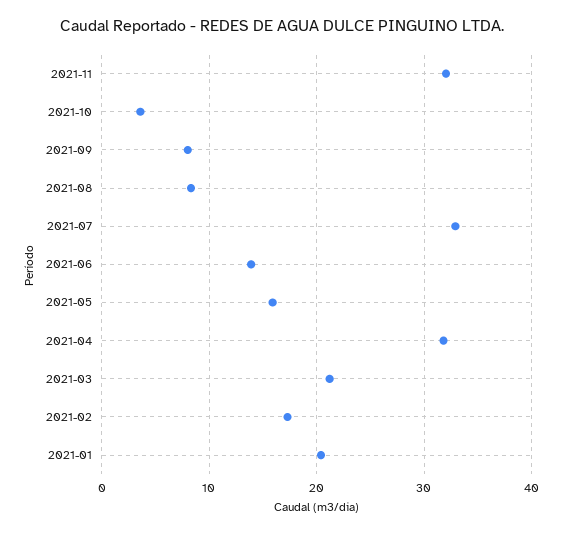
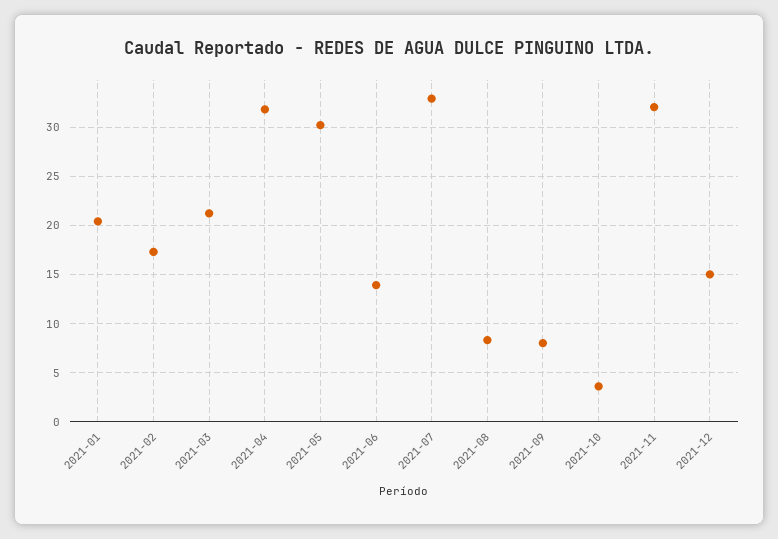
2021-05: 16 -> 30
2021-12: none -> 15

